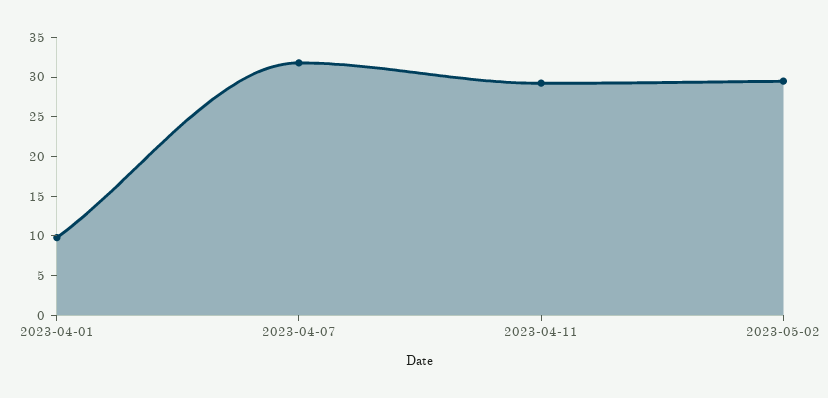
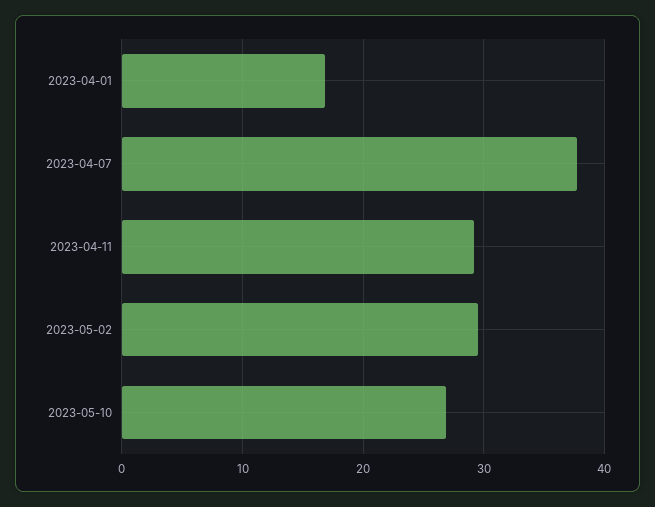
2023-04-01: 10 -> 17
2023-04-07: 32.5 -> 38
2023-05-10: none -> 27

